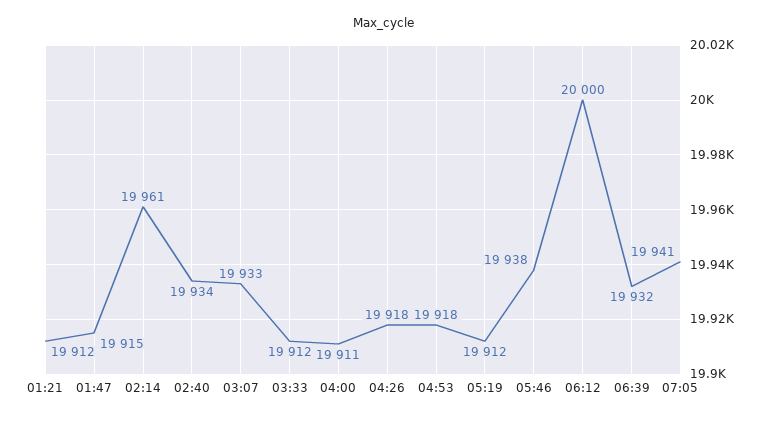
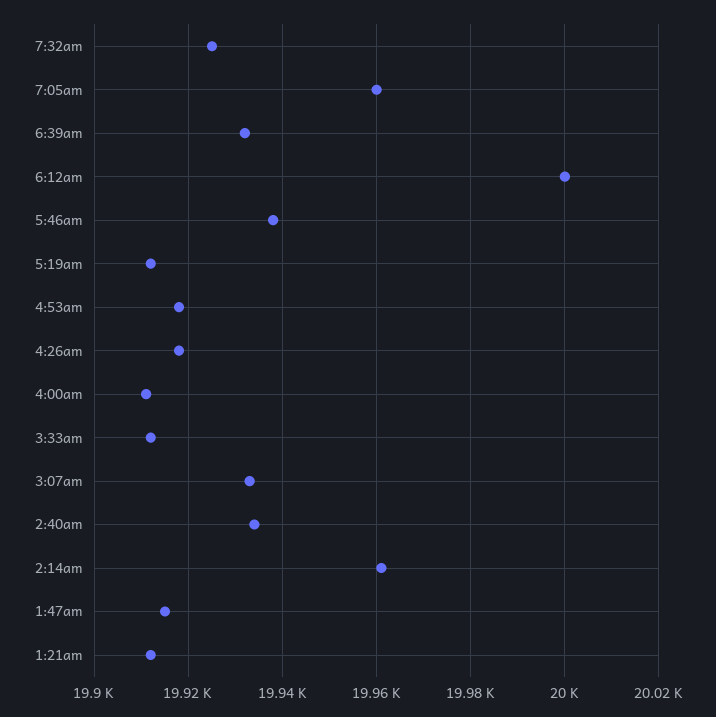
07:05: 19941 -> 19960
7:32am: none -> 19925

